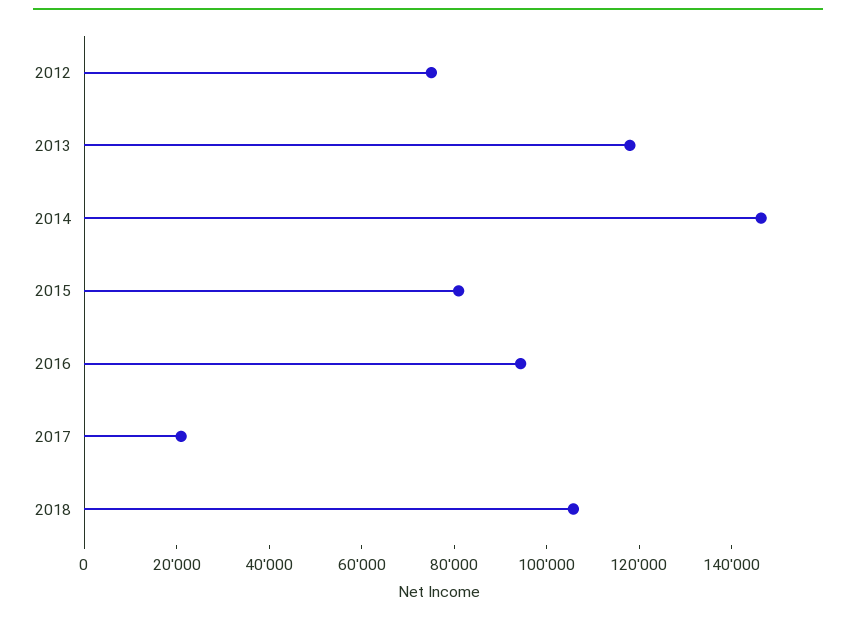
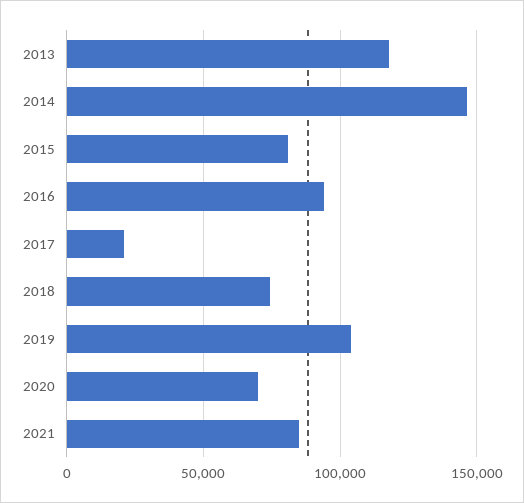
2012: 75000 -> none
2018: 105000 -> 75000
2019: none -> 105000
2020: none -> 70000
2021: none -> 85000

